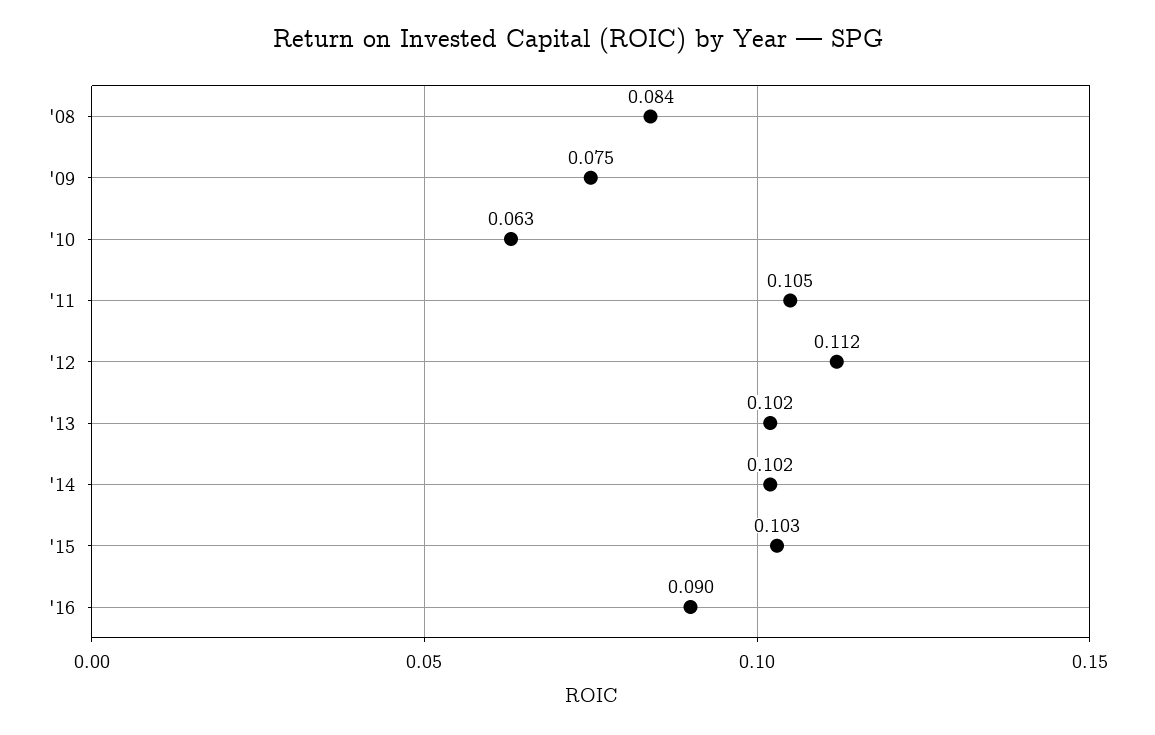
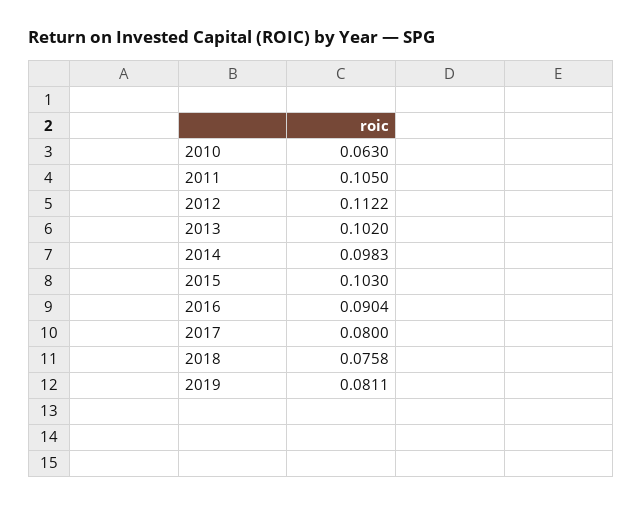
'08: 0.084 -> none
'09: 0.075 -> none
'14: 0.102 -> 0.0983
2017: none -> 0.08
2018: none -> 0.0758
2019: none -> 0.0811

